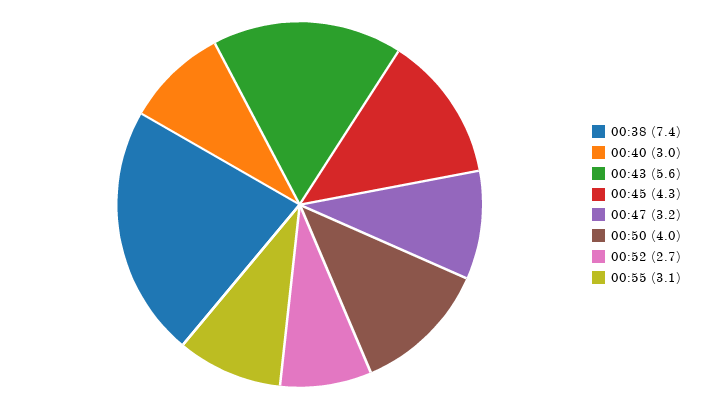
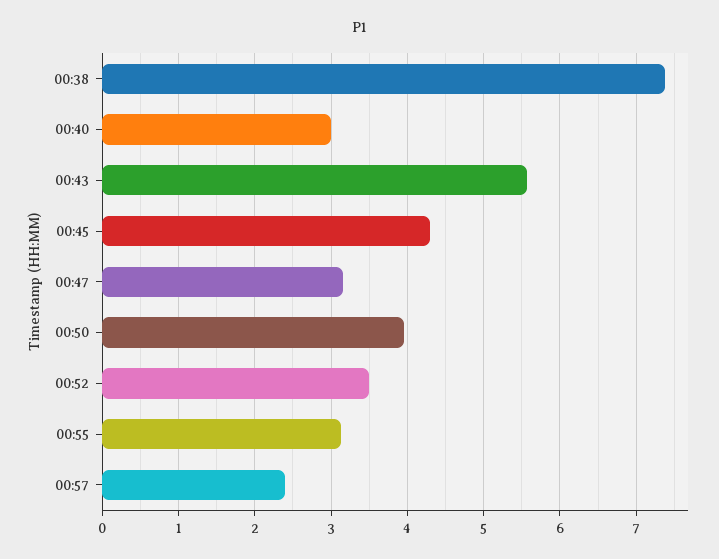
00:52: 2.7 -> 3.5
00:57: none -> 2.4

